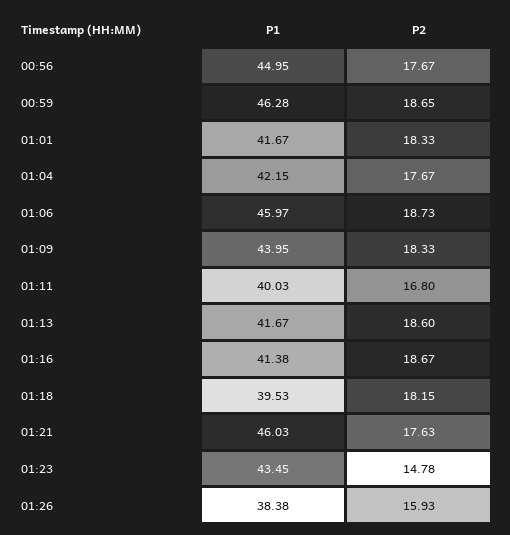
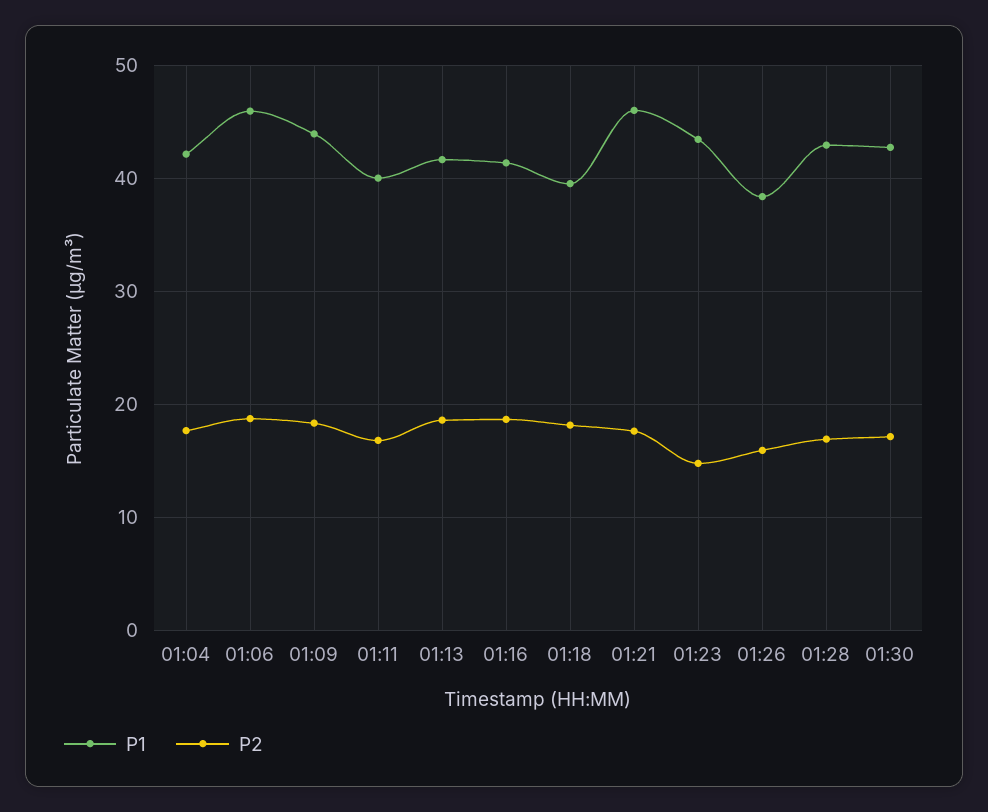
P1, 00:56: 44.95 -> none
P2, 00:56: 17.67 -> none
P1, 00:59: 46.28 -> none
P2, 00:59: 18.65 -> none
P1, 01:01: 41.67 -> none
P2, 01:01: 18.33 -> none
P1, 01:28: none -> 43
P2, 01:28: none -> 17
P1, 01:30: none -> 43
P2, 01:30: none -> 17

